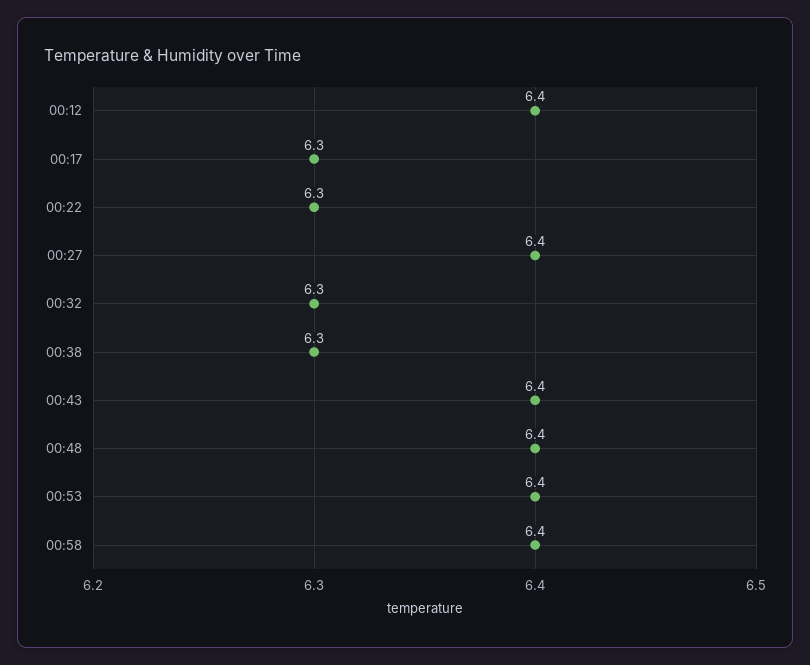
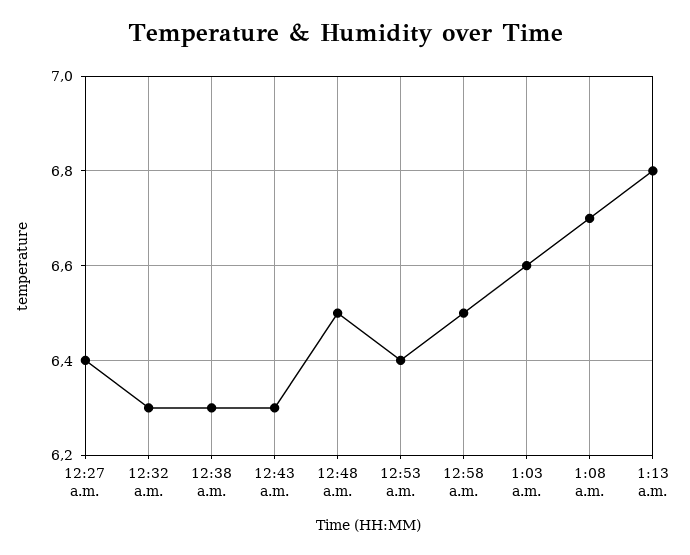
00:12: 6.4 -> none
00:17: 6.3 -> none
00:22: 6.3 -> none
00:43: 6.4 -> 6.3
00:48: 6.4 -> 6.5
00:58: 6.4 -> 6.5
1:03 a.m.: none -> 6.6
1:08 a.m.: none -> 6.7
1:13 a.m.: none -> 6.8

